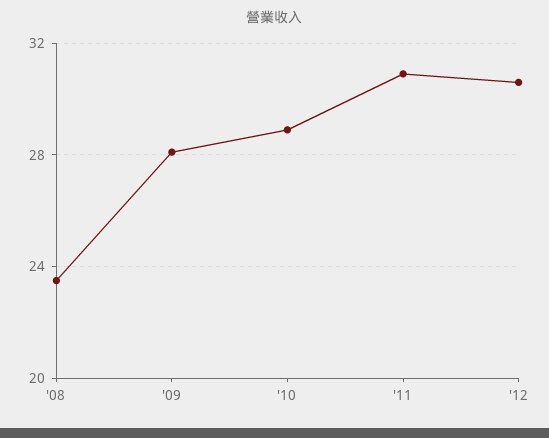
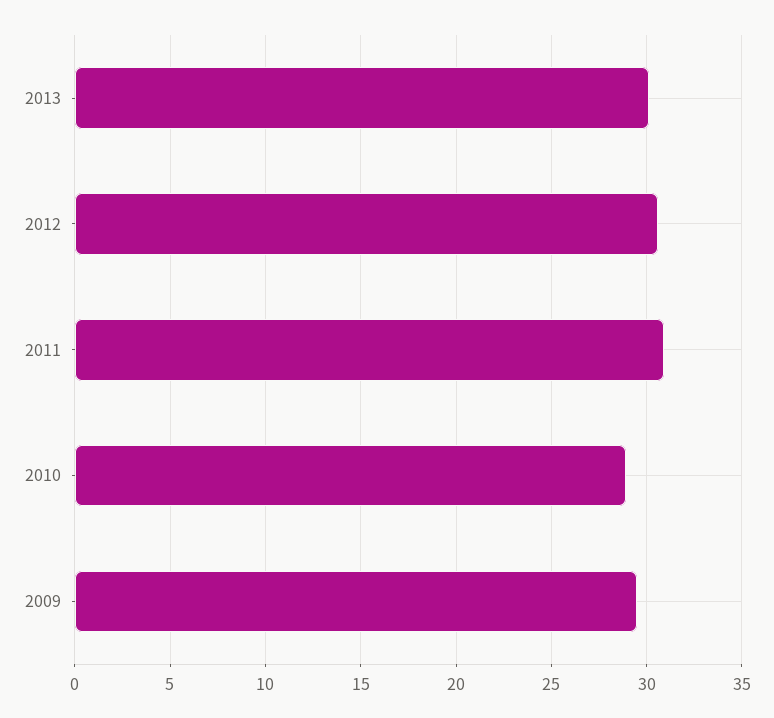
'08: 23.5 -> none
'09: 28 -> 29.5
2013: none -> 30

